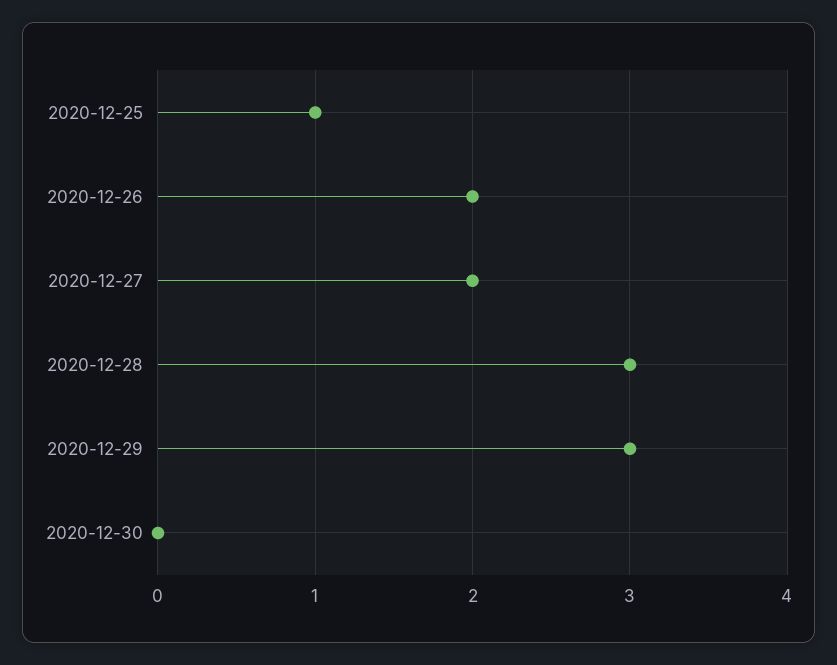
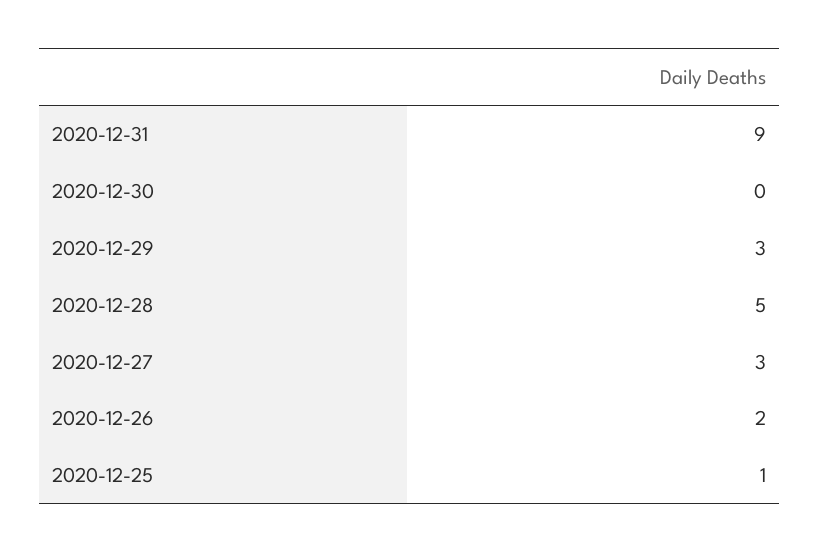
2020-12-27: 2 -> 3
2020-12-28: 3 -> 5
2020-12-31: none -> 9

